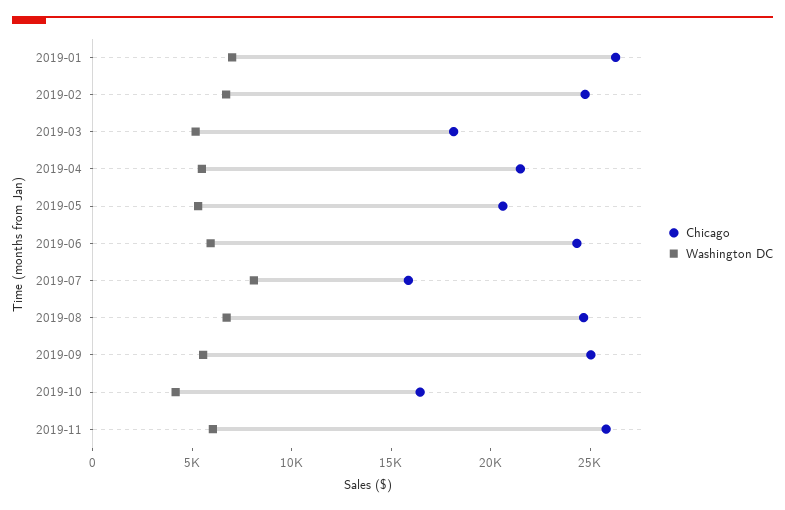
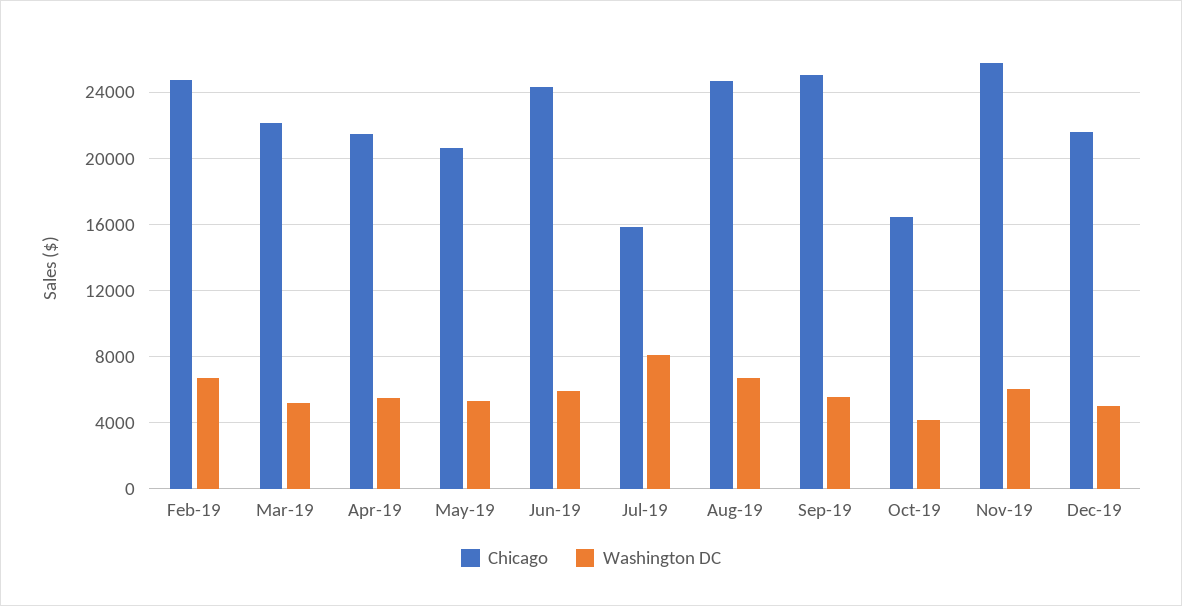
Chicago, 2019-01: 26000 -> none
Washington DC, 2019-01: 7000 -> none
Chicago, 2019-03: 18000 -> 22000
Chicago, Dec-19: none -> 21500
Washington DC, Dec-19: none -> 5000

